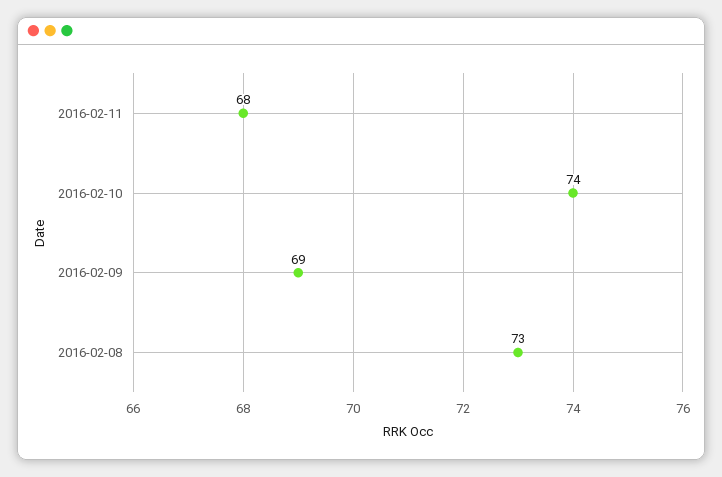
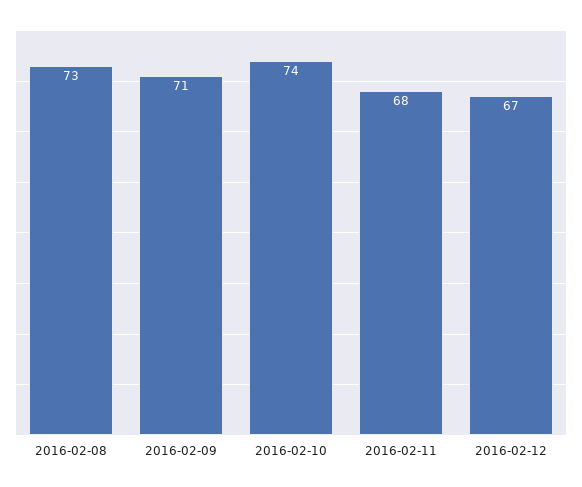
2016-02-09: 69 -> 71
2016-02-12: none -> 67

